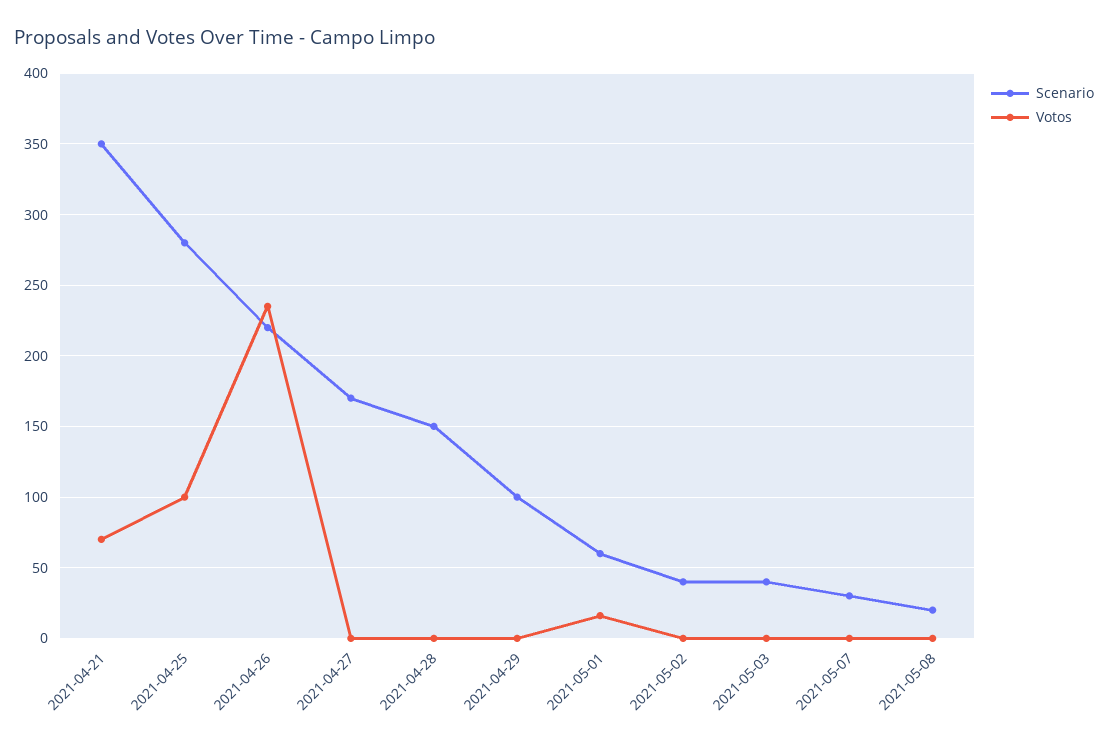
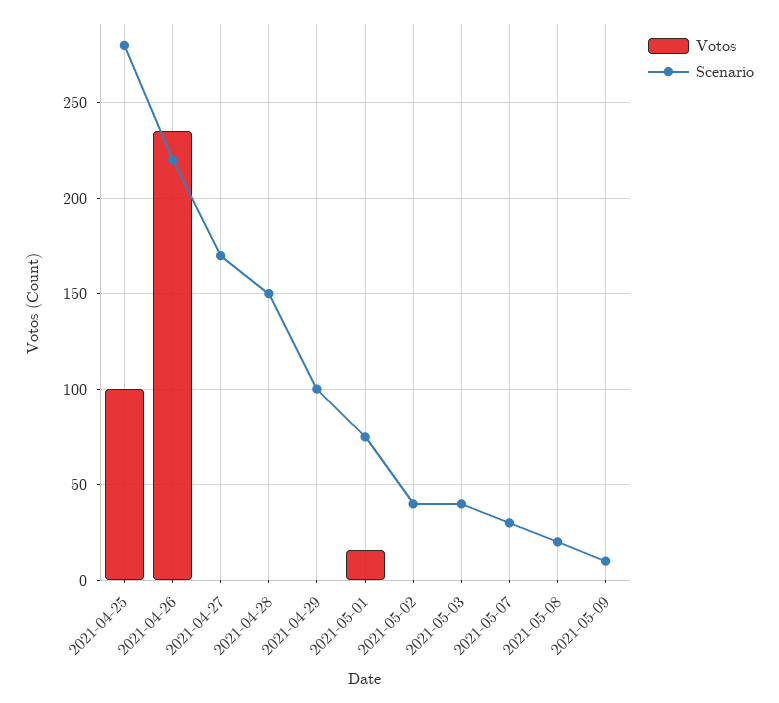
Scenario, 2021-04-21: 350 -> none
Votos, 2021-04-21: 70 -> none
Scenario, 2021-05-01: 60 -> 75
Votos, 2021-05-09: none -> 0
Scenario, 2021-05-09: none -> 10

